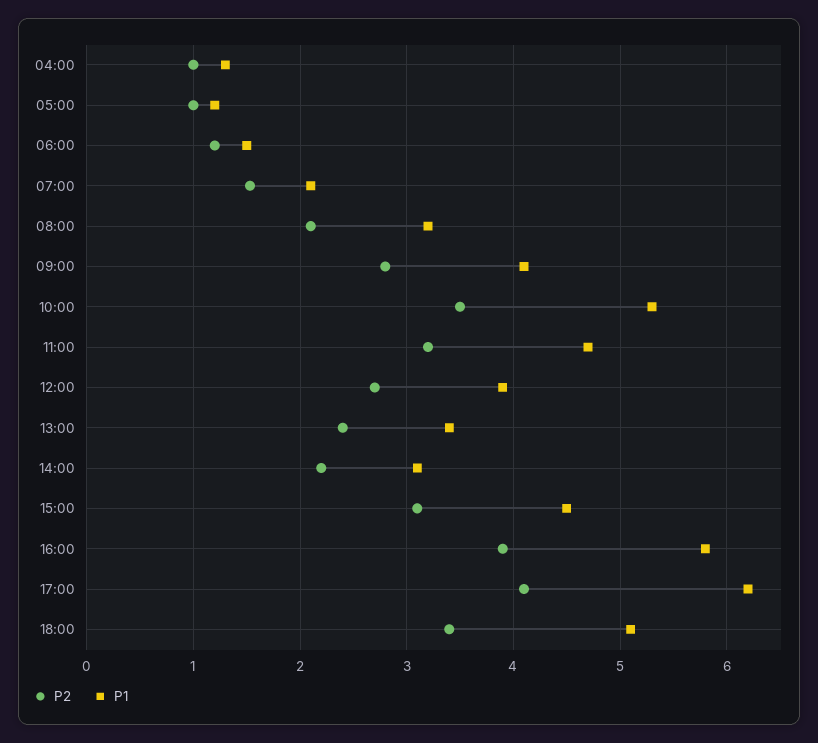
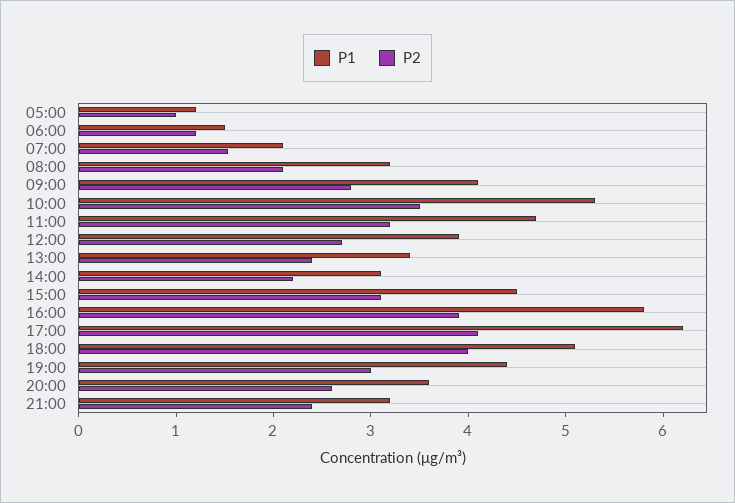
P2, 04:00: 1 -> none
P1, 04:00: 1.3 -> none
P2, 18:00: 3.4 -> 4
P1, 19:00: none -> 4.4
P2, 19:00: none -> 3
P1, 20:00: none -> 3.6
P2, 20:00: none -> 2.6
P1, 21:00: none -> 3.2
P2, 21:00: none -> 2.4

